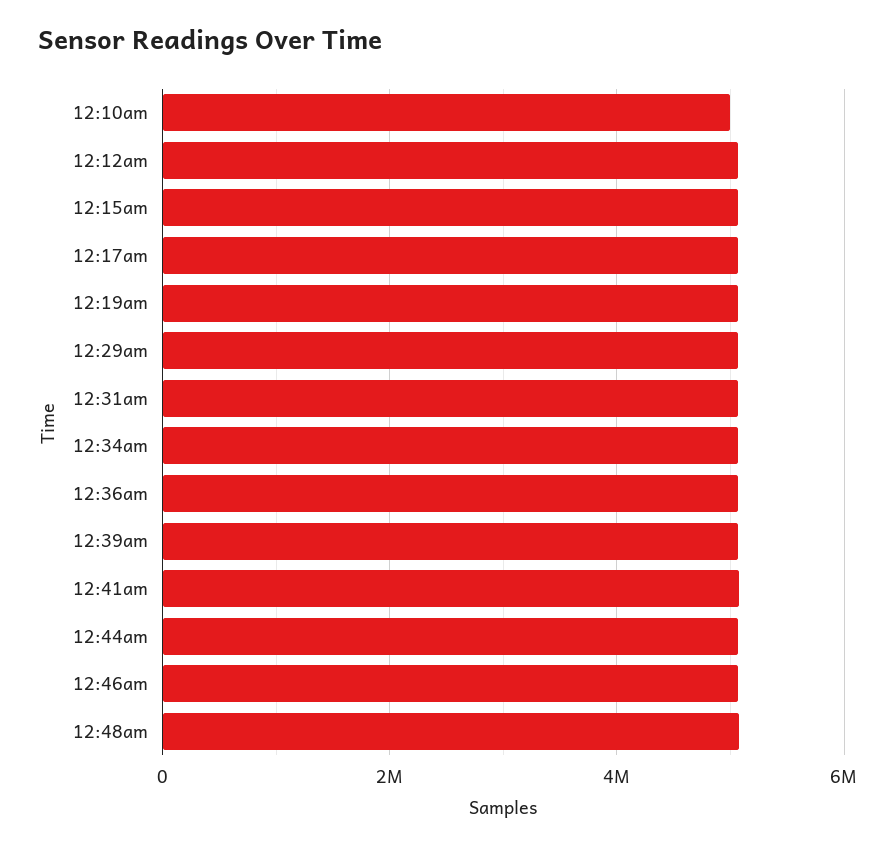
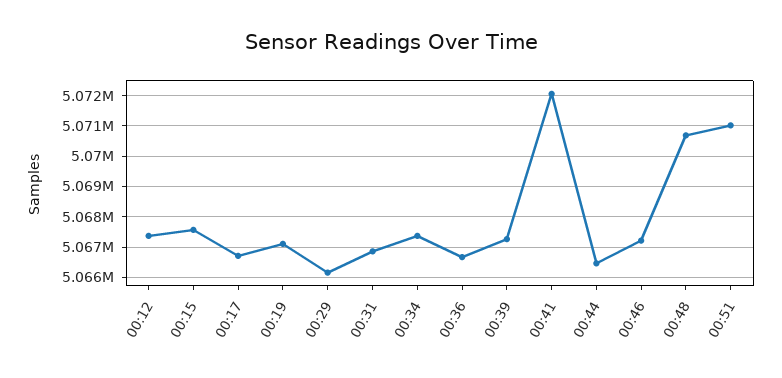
12:10am: 5000000 -> none
00:51: none -> 5071000

